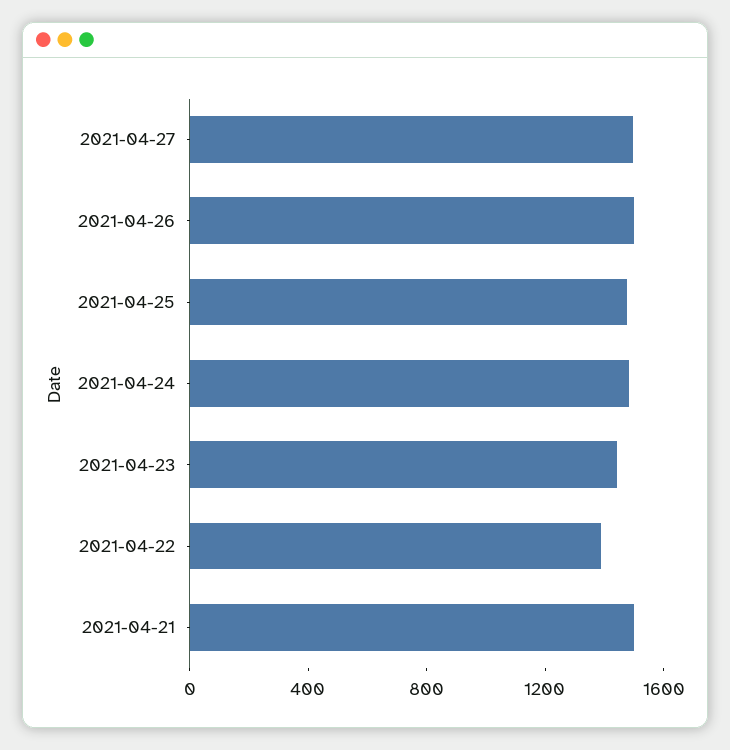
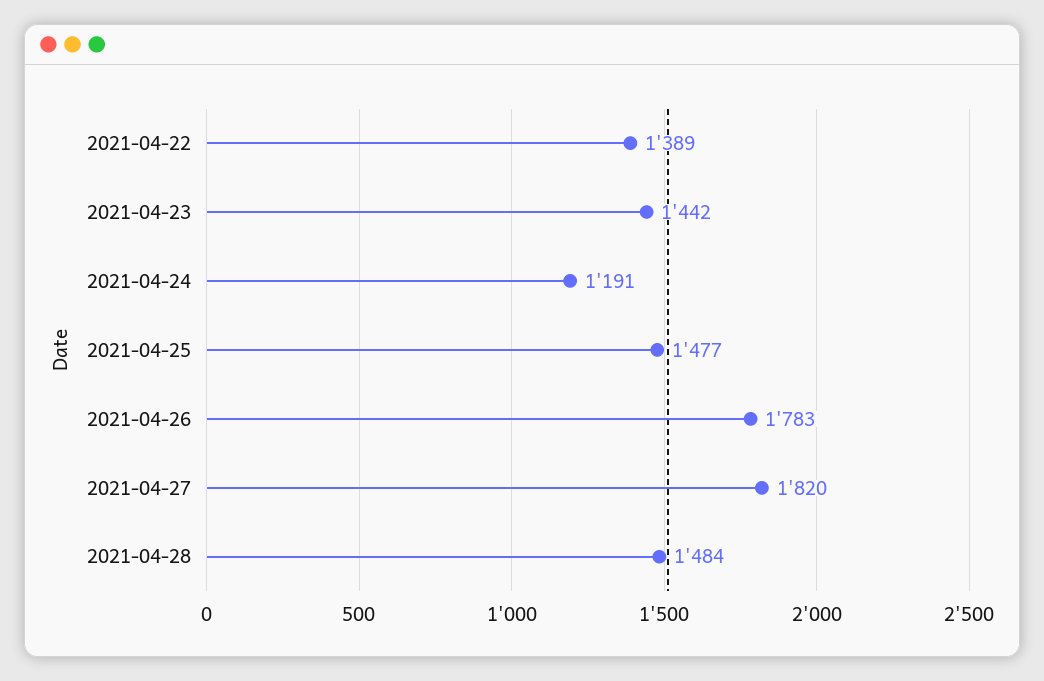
2021-04-27: 1500 -> 1820
2021-04-26: 1500 -> 1783
2021-04-24: 1500 -> 1191
2021-04-21: 1500 -> none
2021-04-28: none -> 1484

